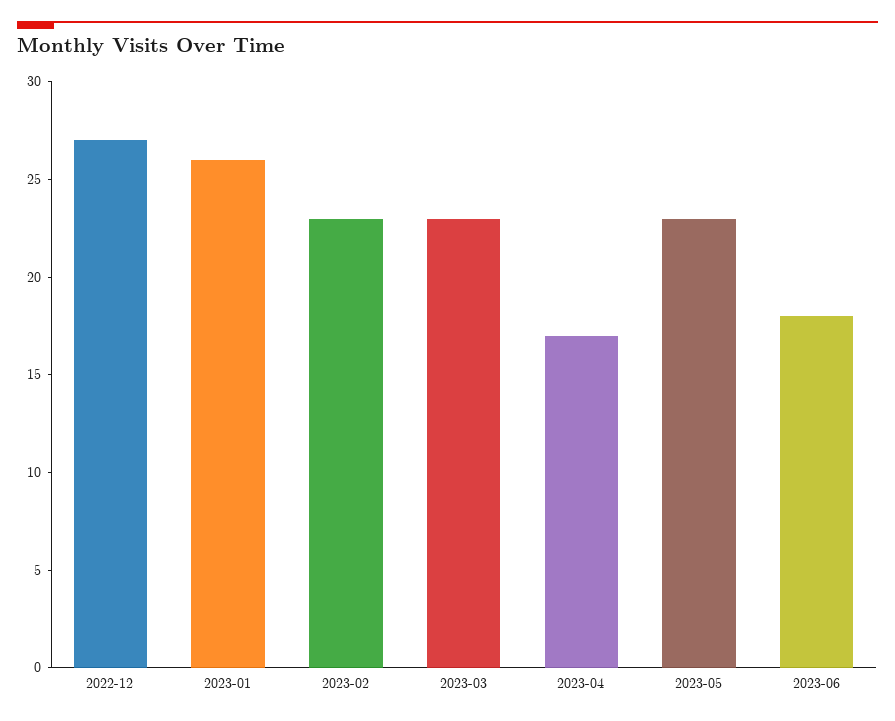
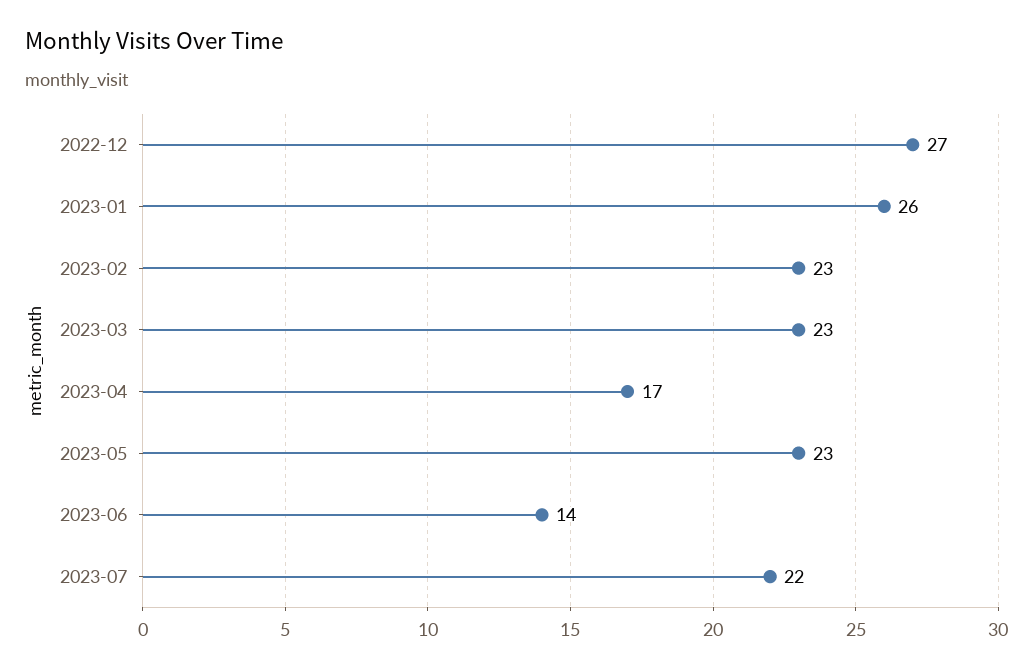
2023-06: 18 -> 14
2023-07: none -> 22

